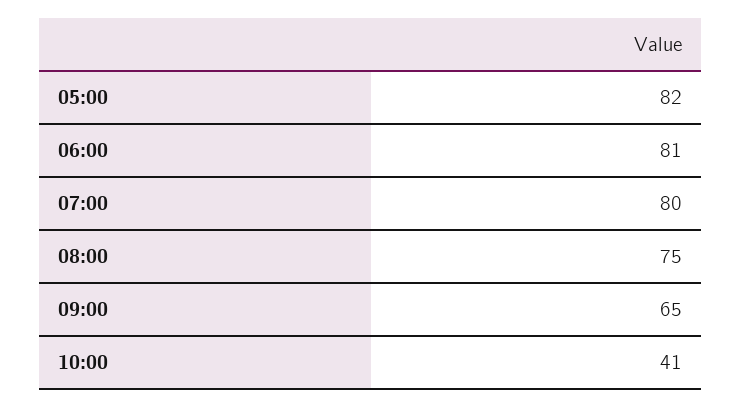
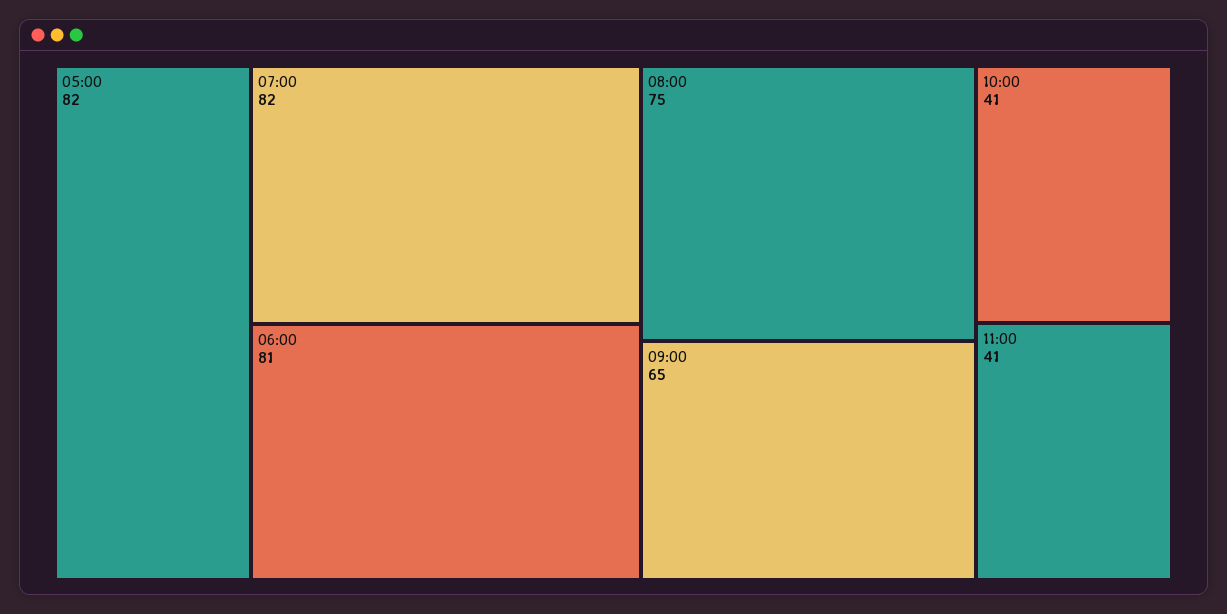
07:00: 80 -> 82
11:00: none -> 41

